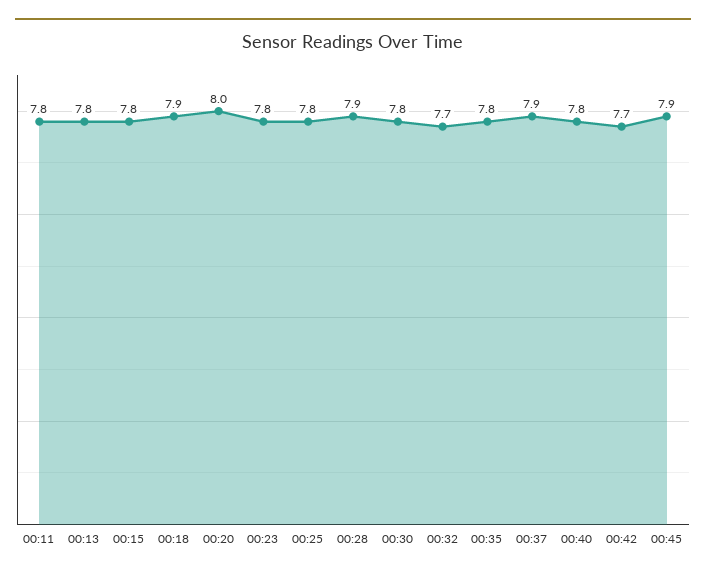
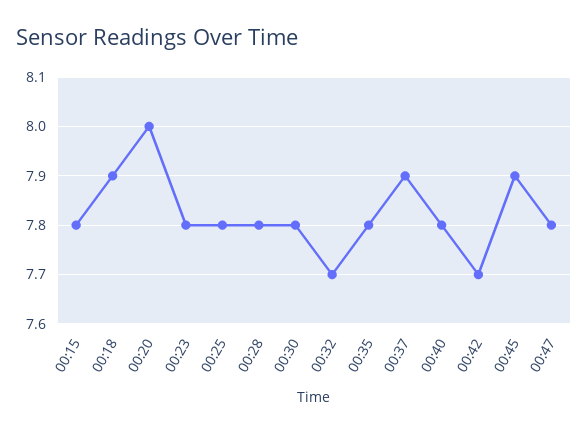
00:11: 7.8 -> none
00:13: 7.8 -> none
00:28: 7.9 -> 7.8
00:47: none -> 7.8

